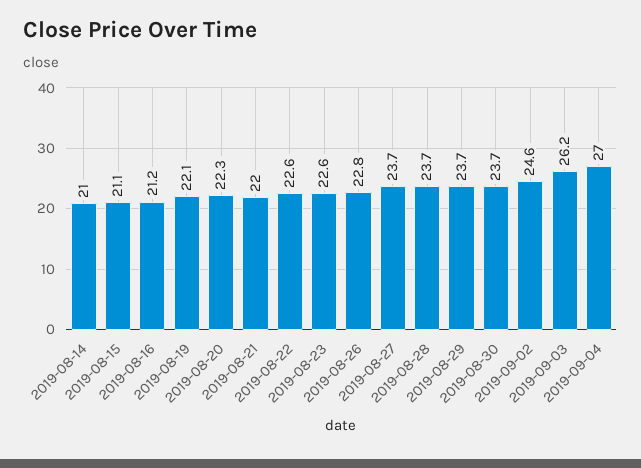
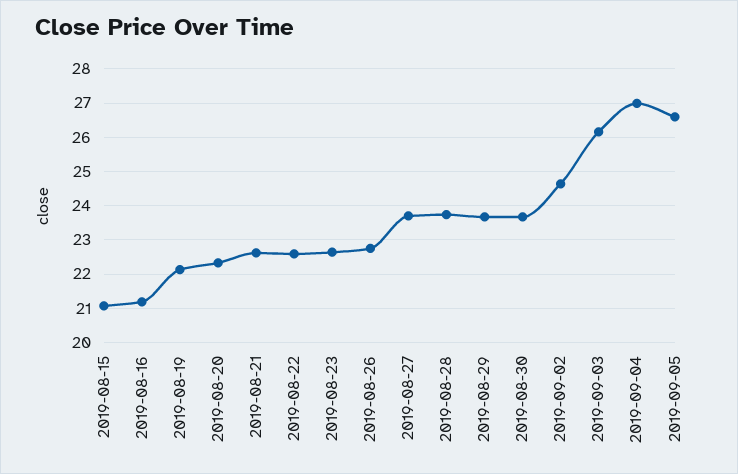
2019-08-14: 21 -> none
2019-08-21: 22 -> 22.6
2019-09-05: none -> 26.6

